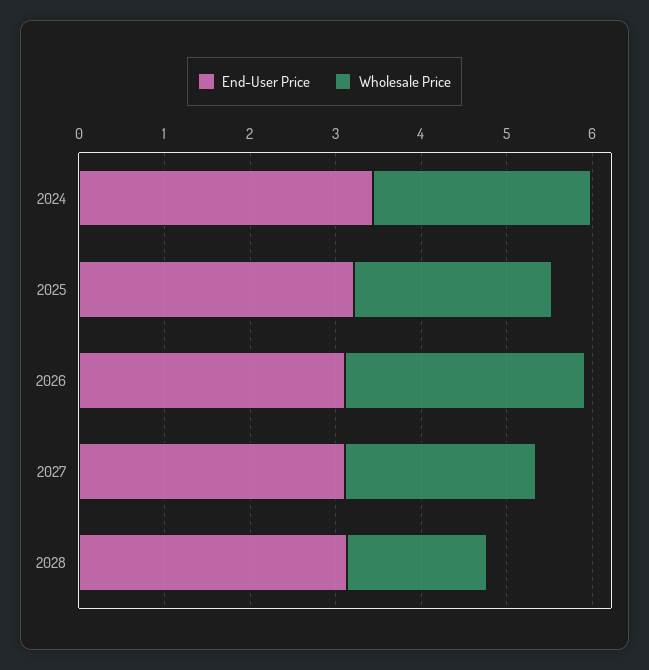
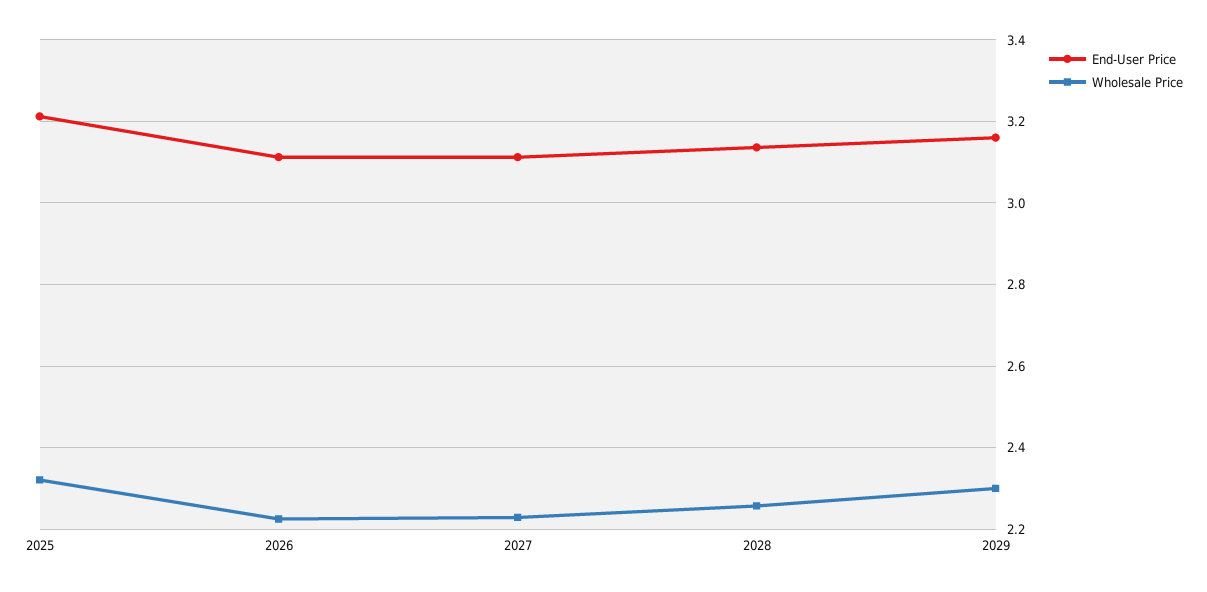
End-User Price, 2024: 3.4 -> none
Wholesale Price, 2024: 2.6 -> none
Wholesale Price, 2026: 2.8 -> 2.22
Wholesale Price, 2028: 1.6 -> 2.26
End-User Price, 2029: none -> 3.16
Wholesale Price, 2029: none -> 2.3

